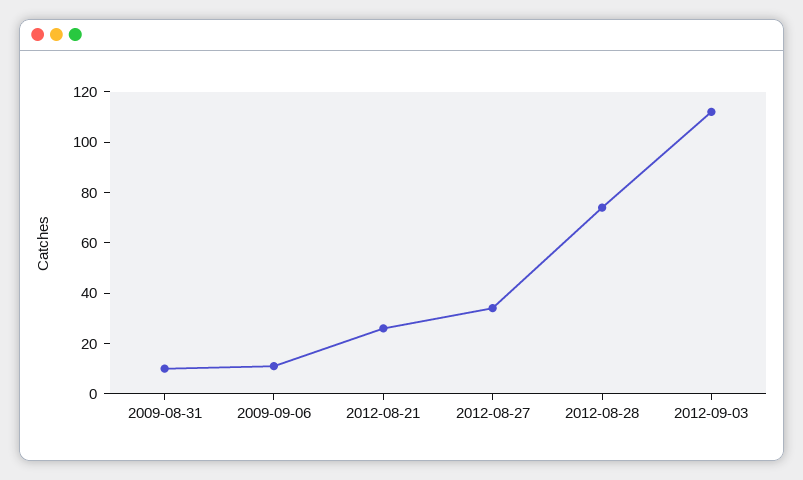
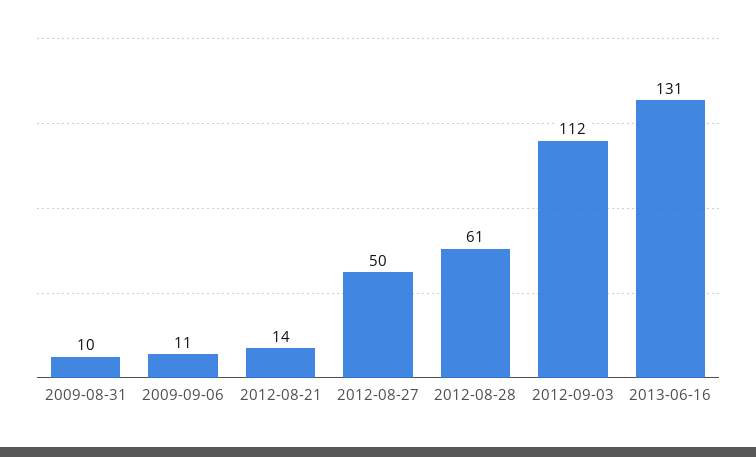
2012-08-21: 25 -> 14
2012-08-27: 35 -> 50
2012-08-28: 75 -> 61
2013-06-16: none -> 131

